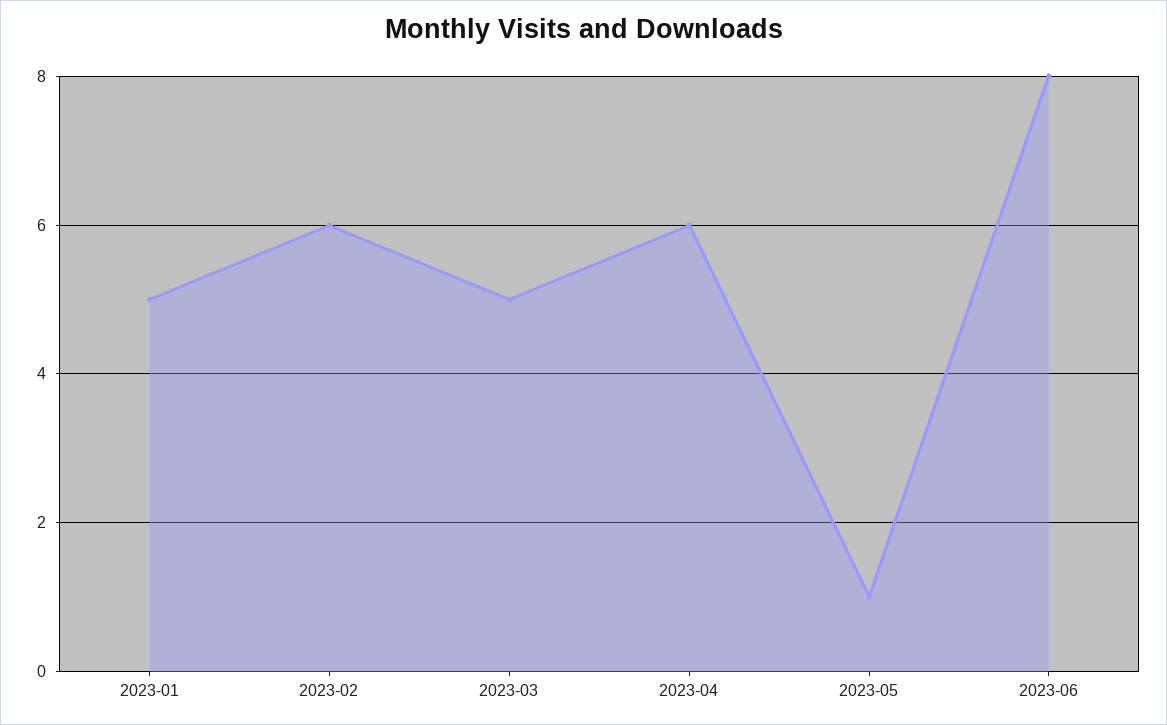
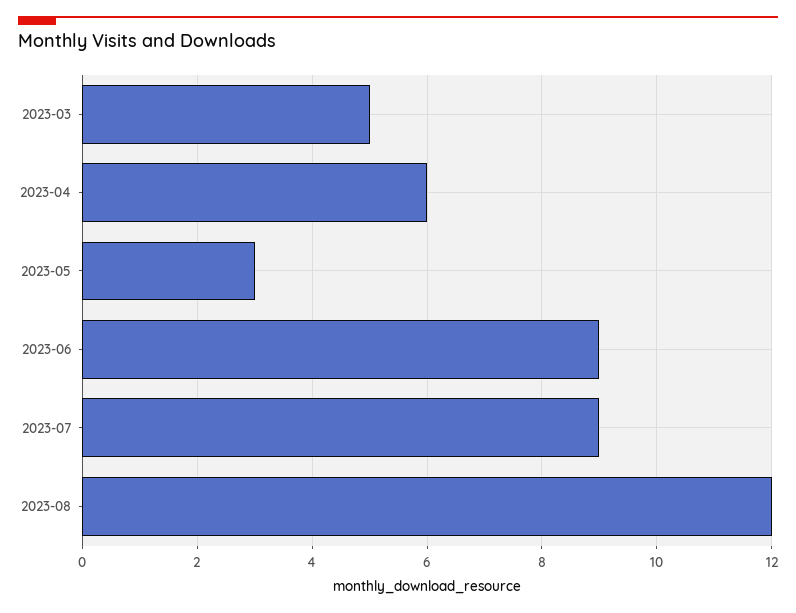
2023-01: 5 -> none
2023-02: 6 -> none
2023-05: 1 -> 3
2023-06: 8 -> 9
2023-07: none -> 9
2023-08: none -> 12

